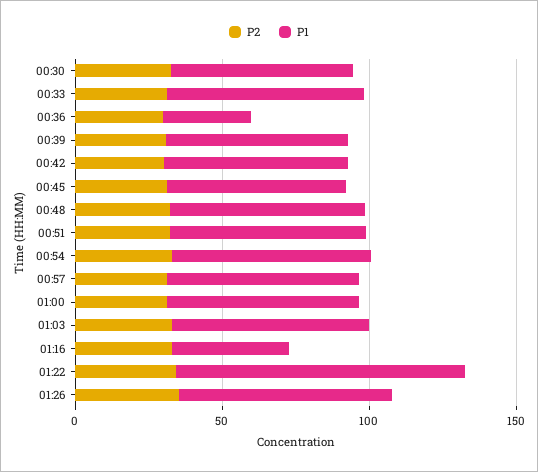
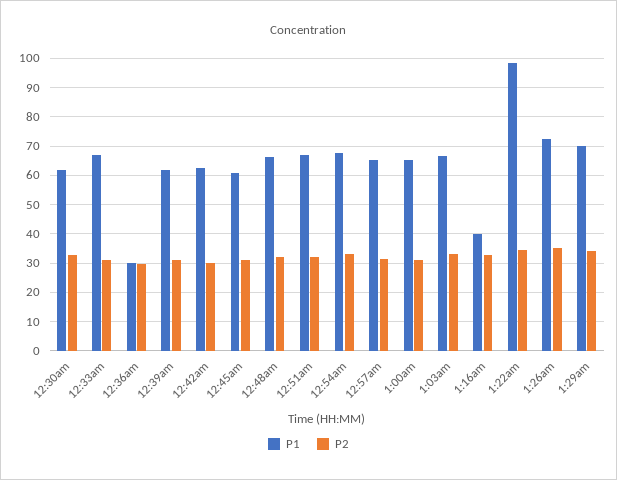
P1, 1:29am: none -> 70
P2, 1:29am: none -> 35

